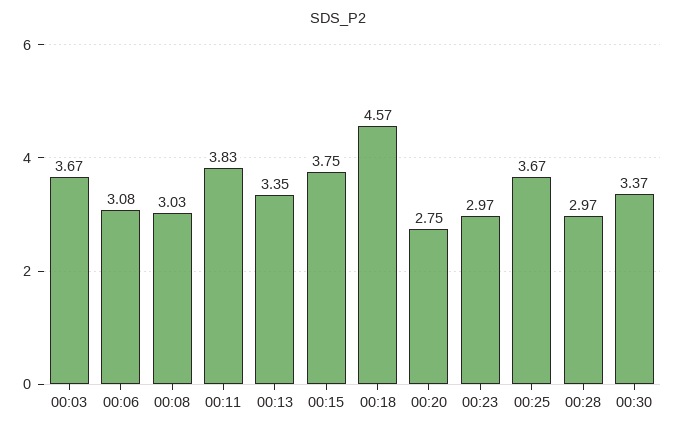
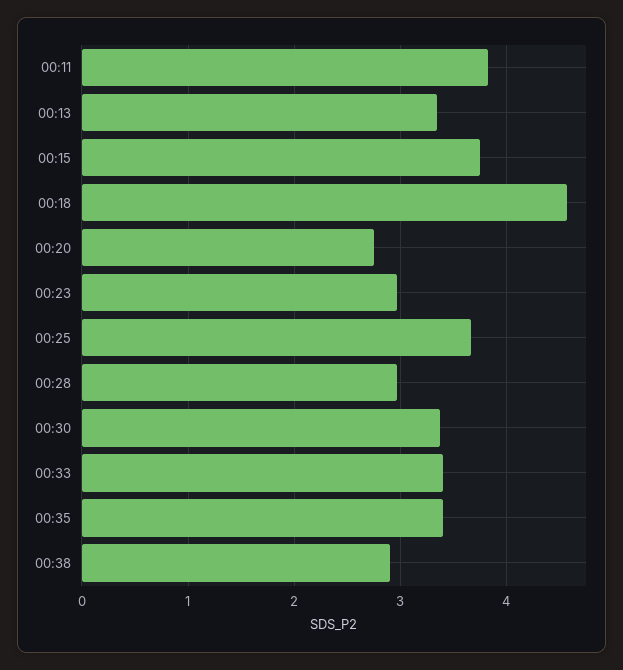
00:03: 3.67 -> none
00:06: 3.08 -> none
00:08: 3.03 -> none
00:33: none -> 3.4
00:35: none -> 3.4
00:38: none -> 2.9

